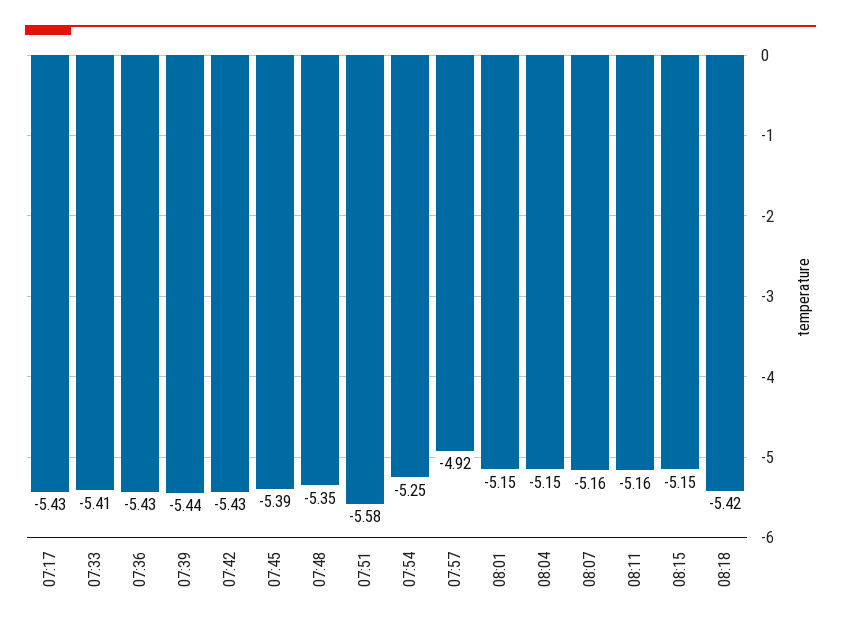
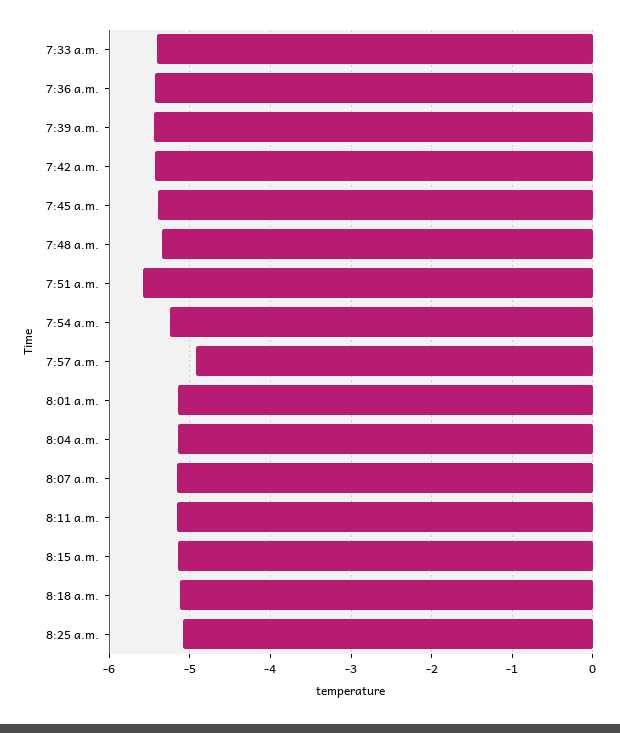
07:17: -5.43 -> none
08:18: -5.42 -> -5.1
8:25 a.m.: none -> -5.1

